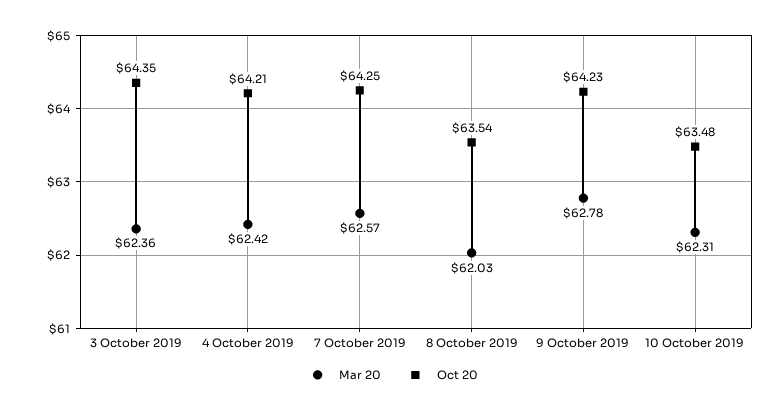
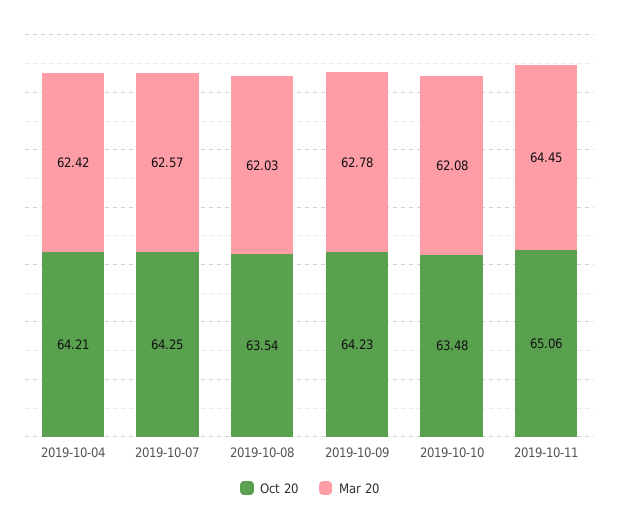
Mar 20, 3 October 2019: 62.36 -> none
Oct 20, 3 October 2019: 64.35 -> none
Mar 20, 10 October 2019: 62.31 -> 62.08
Oct 20, 2019-10-11: none -> 65.06
Mar 20, 2019-10-11: none -> 64.45

